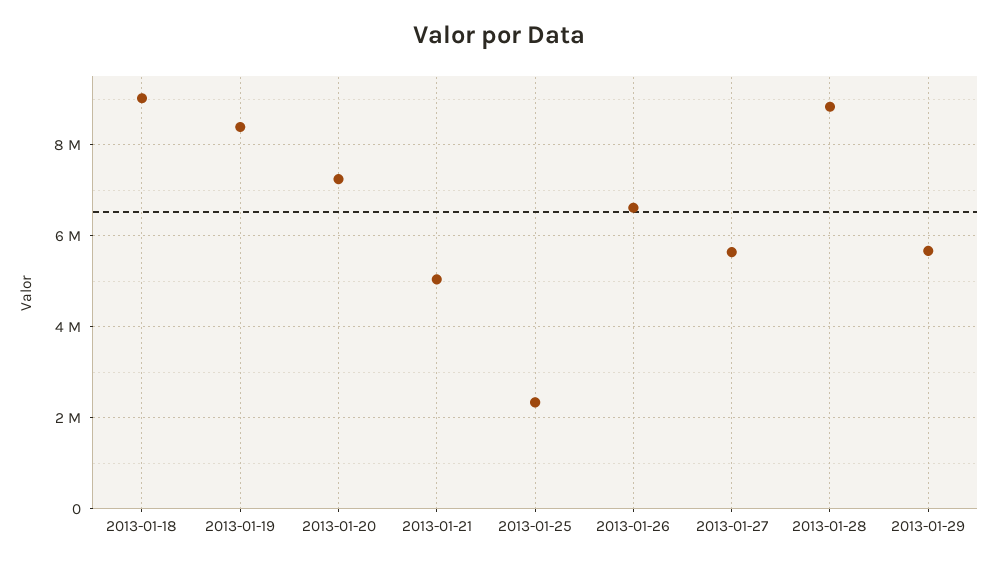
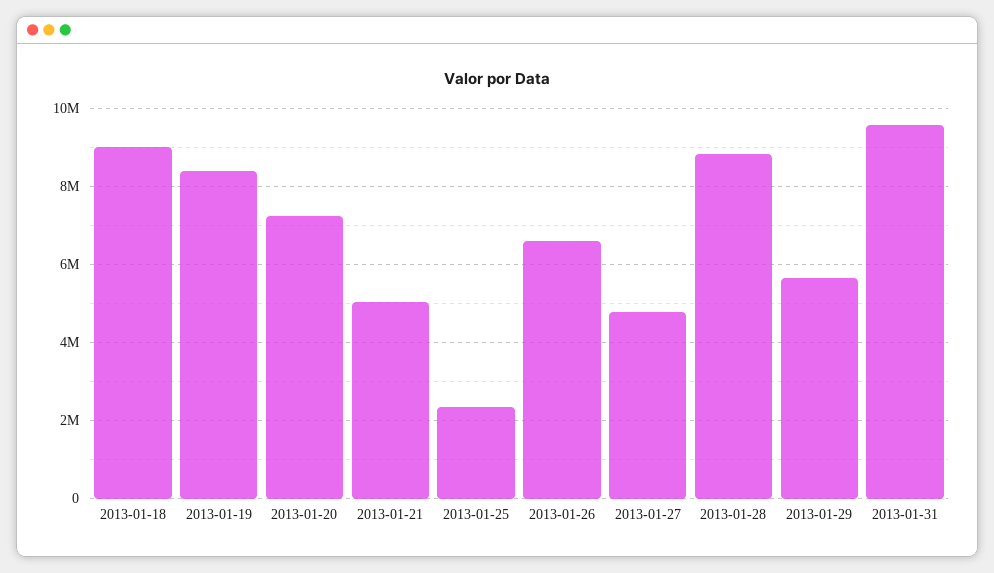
2013-01-27: 5600000 -> 4800000
2013-01-31: none -> 9600000

